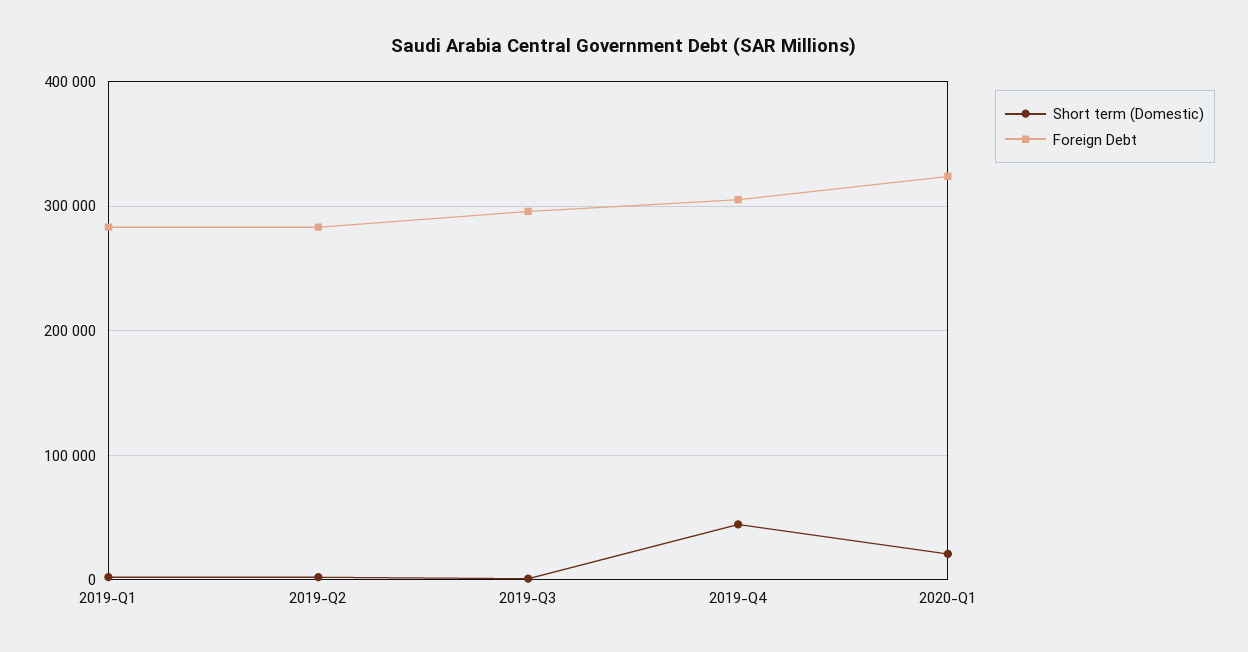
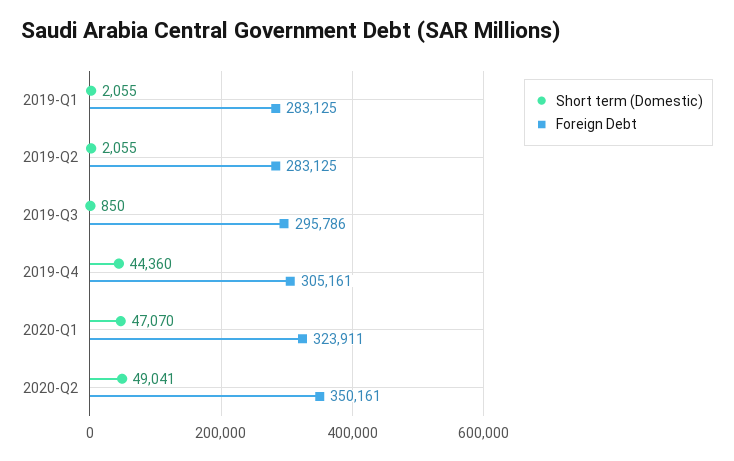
Short term (Domestic), 2020-Q1: 20000 -> 47070
Short term (Domestic), 2020-Q2: none -> 49041
Foreign Debt, 2020-Q2: none -> 350161

